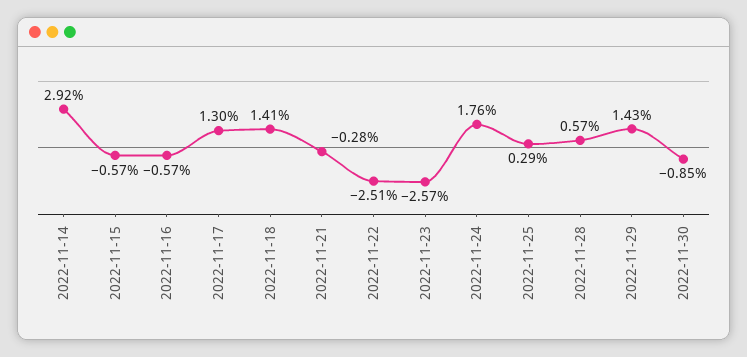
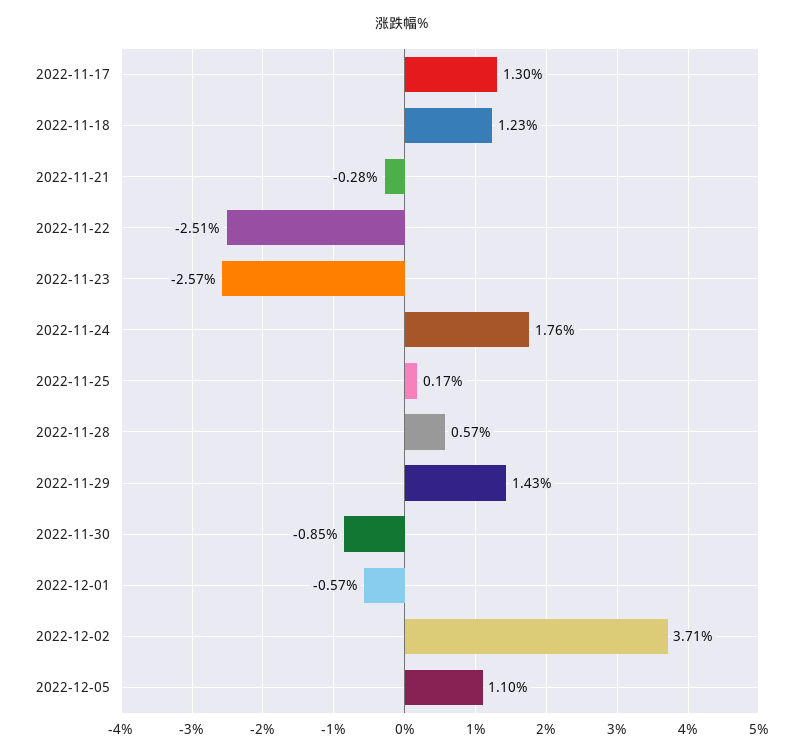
2022-11-14: 2.92 -> none
2022-11-15: -0.57 -> none
2022-11-16: -0.57 -> none
2022-11-18: 1.41 -> 1.23
2022-11-25: 0.29 -> 0.17
2022-12-01: none -> -0.57
2022-12-02: none -> 3.71
2022-12-05: none -> 1.1

